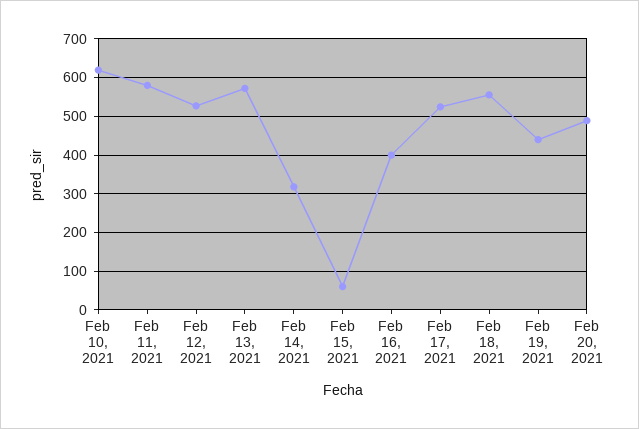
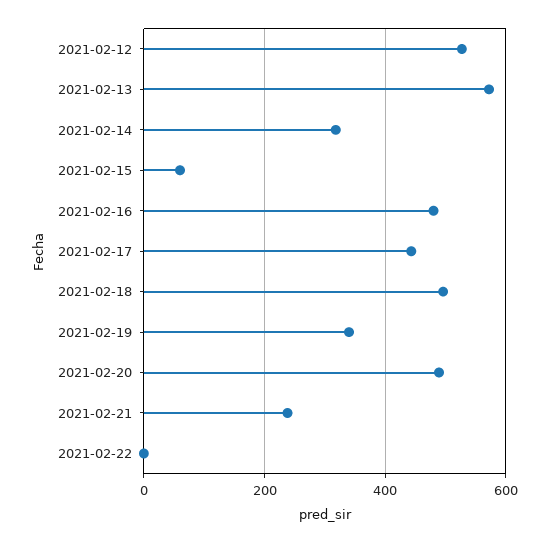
Feb 10, 2021: 620 -> none
Feb 11, 2021: 580 -> none
Feb 16, 2021: 400 -> 480
Feb 17, 2021: 520 -> 440
Feb 18, 2021: 560 -> 500
Feb 19, 2021: 440 -> 340
2021-02-21: none -> 240
2021-02-22: none -> 0

